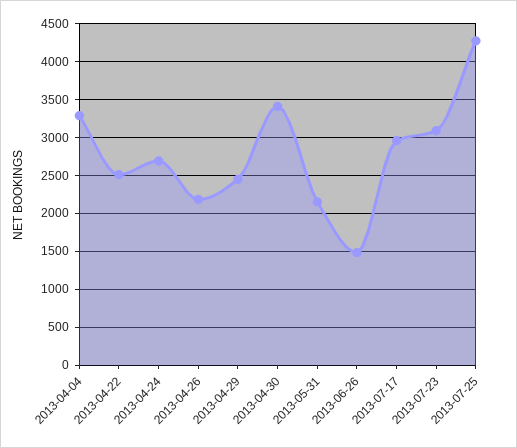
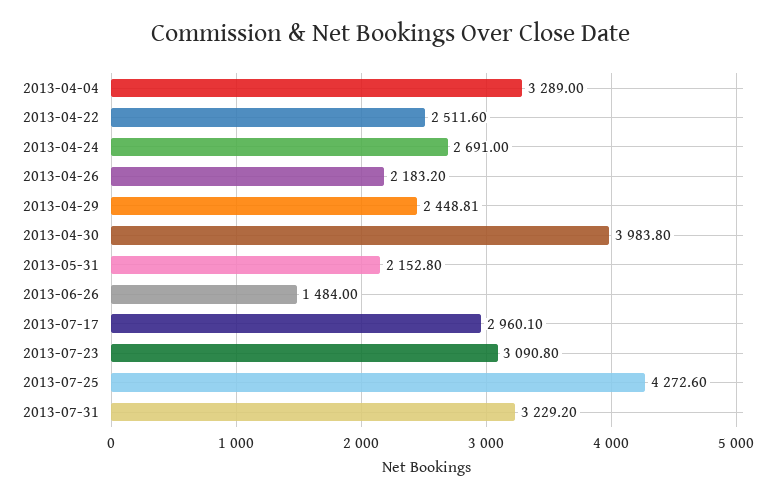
2013-04-30: 3400 -> 3983.8
2013-07-31: none -> 3229.2

